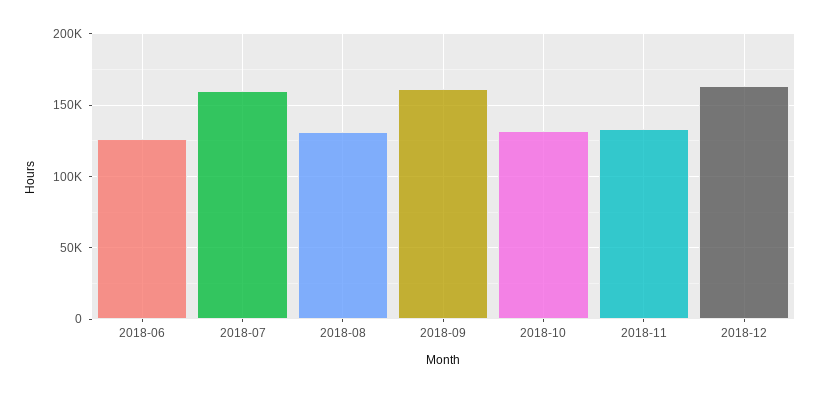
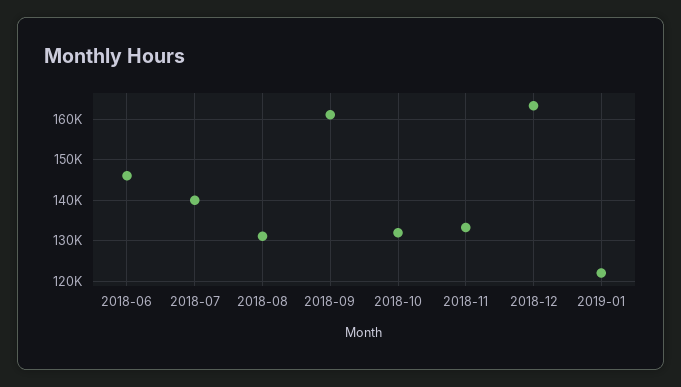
2018-06: 125000 -> 146000
2018-07: 160000 -> 140000
2019-01: none -> 122000

